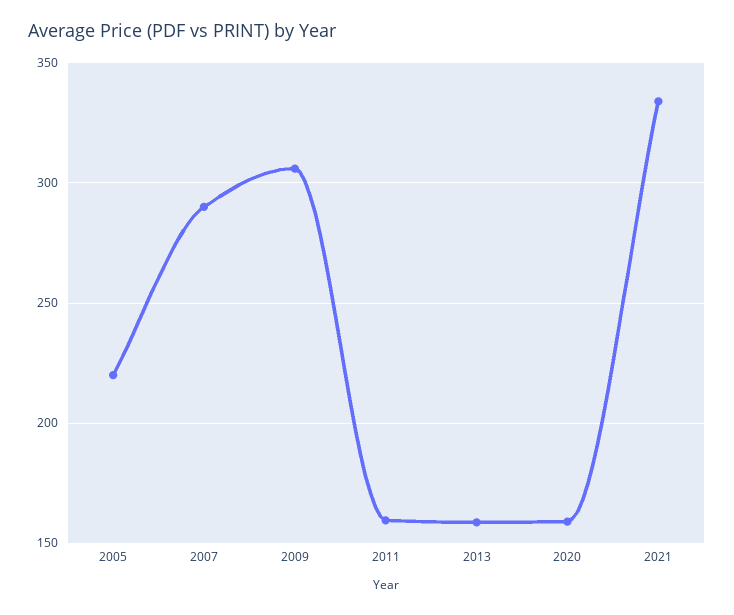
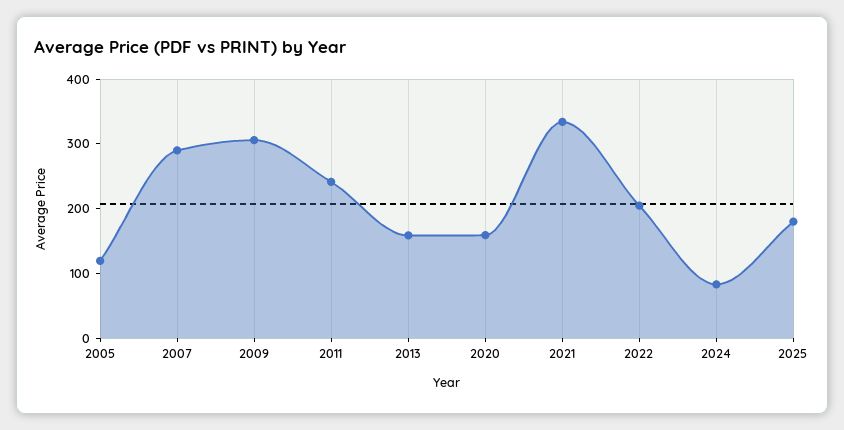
2005: 220 -> 120
2011: 160 -> 240
2022: none -> 200
2024: none -> 80
2025: none -> 180

